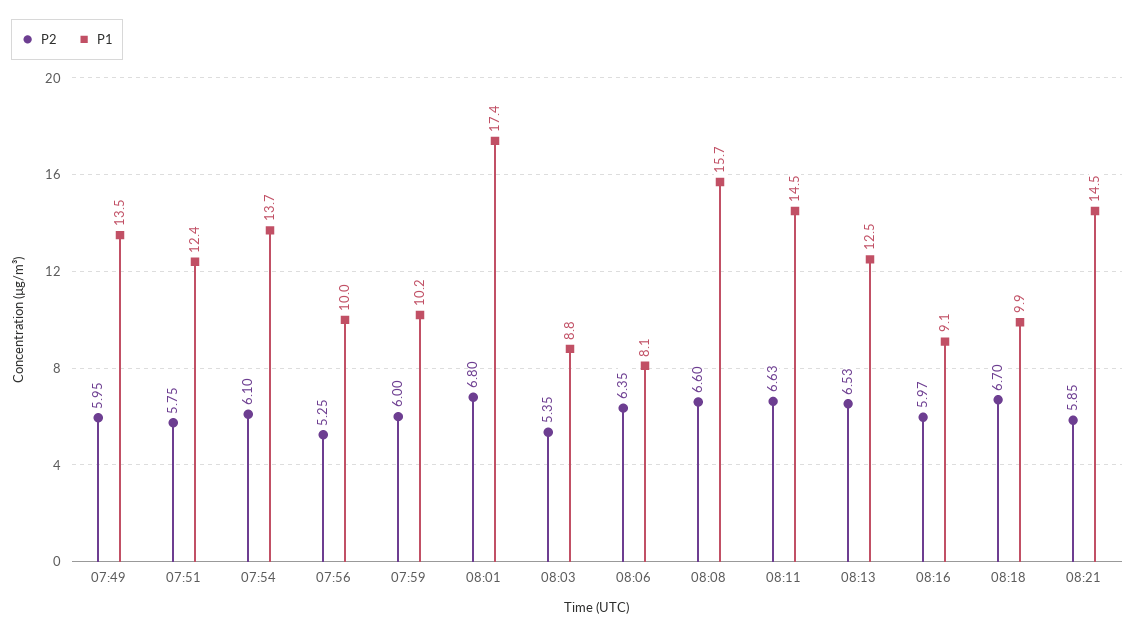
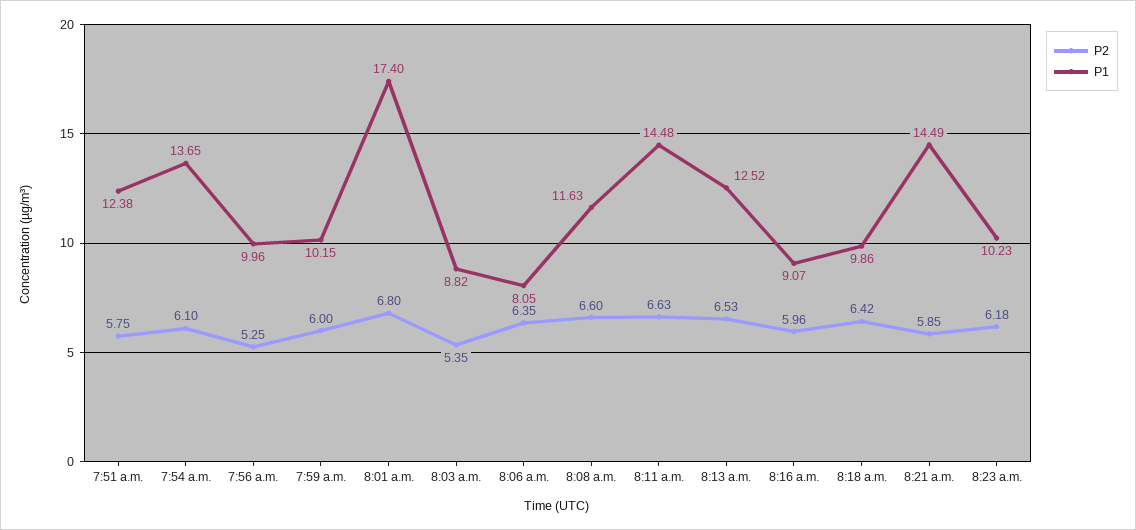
P2, 07:49: 5.95 -> none
P1, 07:49: 13.5 -> none
P1, 08:08: 15.7 -> 11.63
P2, 08:16: 5.97 -> 5.96
P2, 08:18: 6.7 -> 6.42
P2, 8:23 a.m.: none -> 6.18
P1, 8:23 a.m.: none -> 10.23

